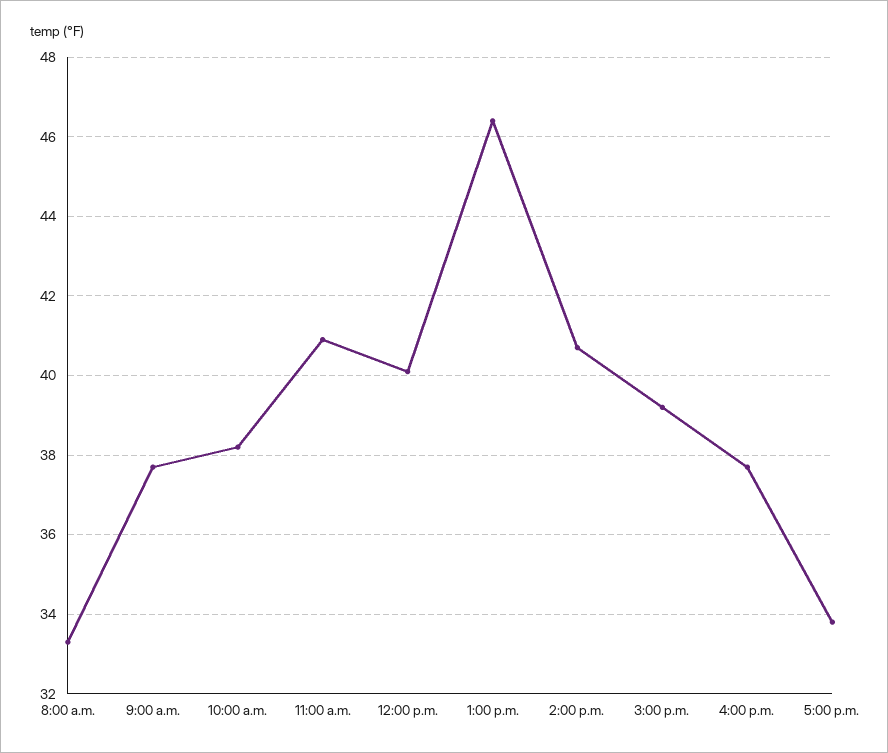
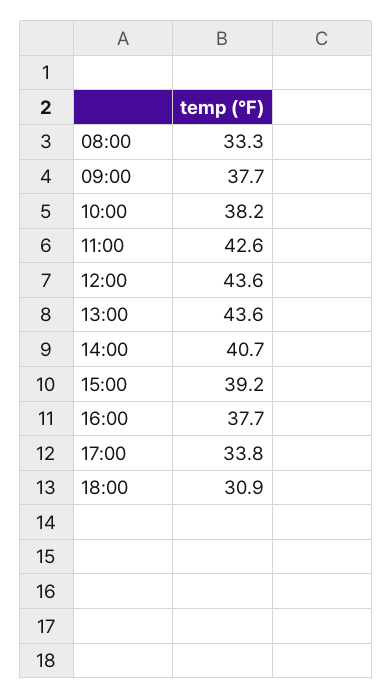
11:00 a.m.: 41 -> 42.6
12:00 p.m.: 40 -> 43.6
1:00 p.m.: 46.5 -> 43.6
18:00: none -> 30.9

